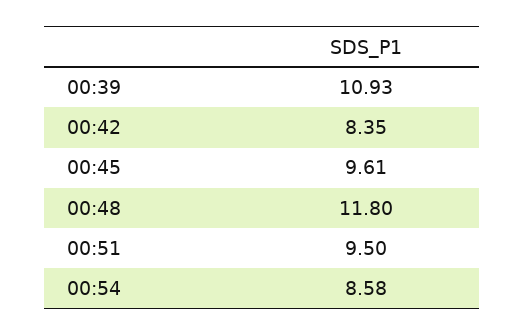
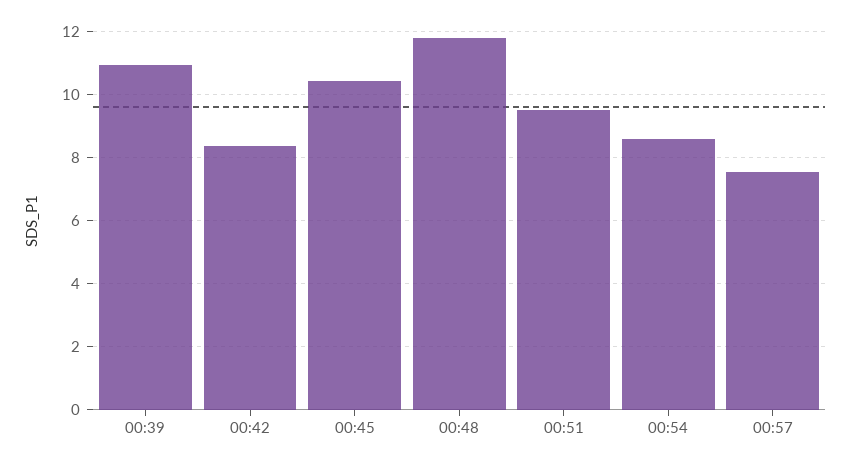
00:45: 9.61 -> 10.4
00:57: none -> 7.6

